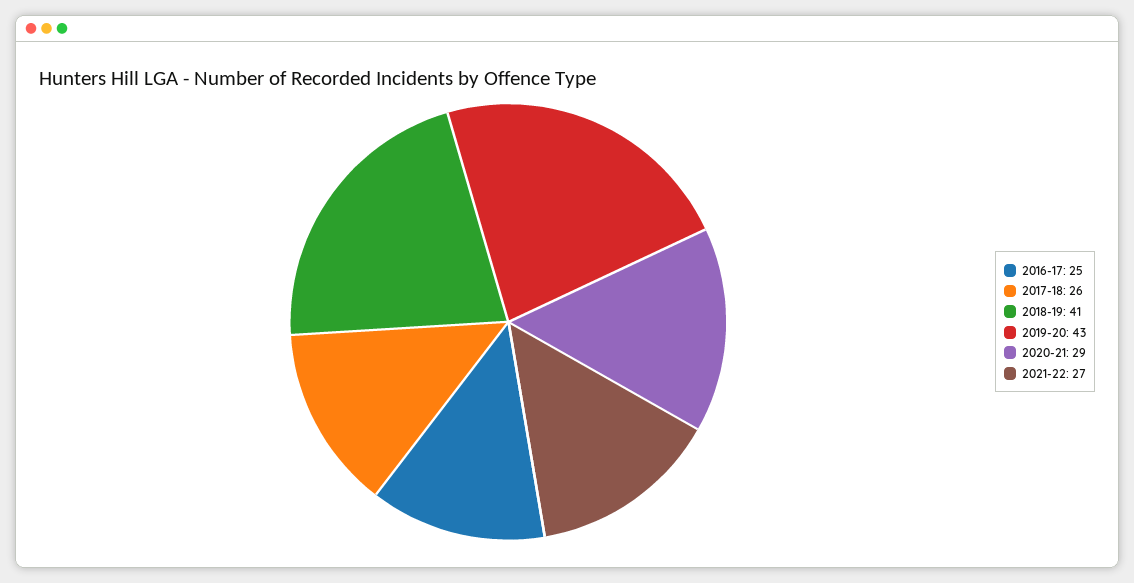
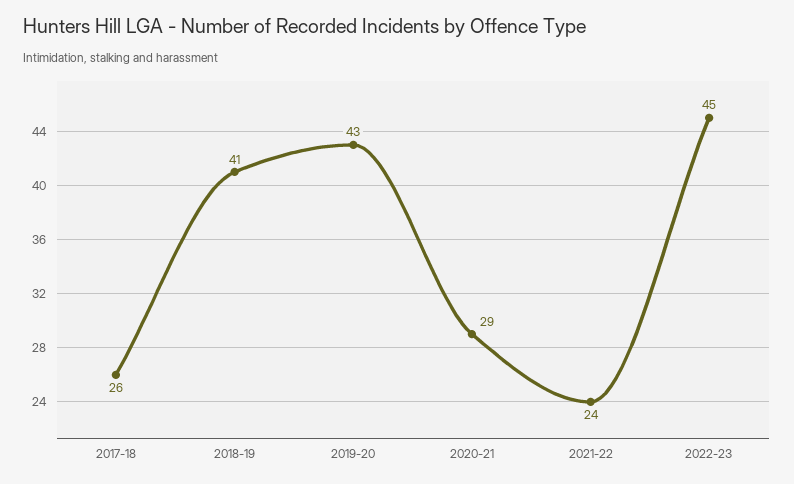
2016-17: 25 -> none
2021-22: 27 -> 24
2022-23: none -> 45

